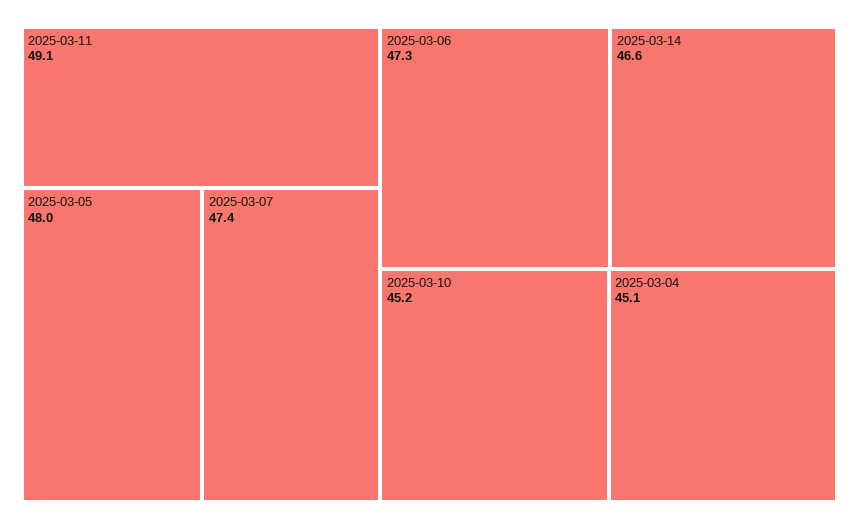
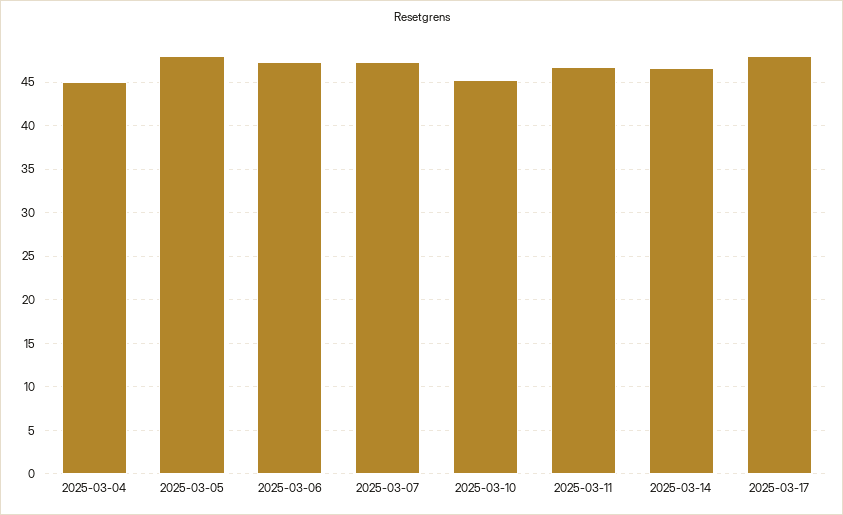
2025-03-11: 49.1 -> 47
2025-03-17: none -> 48

